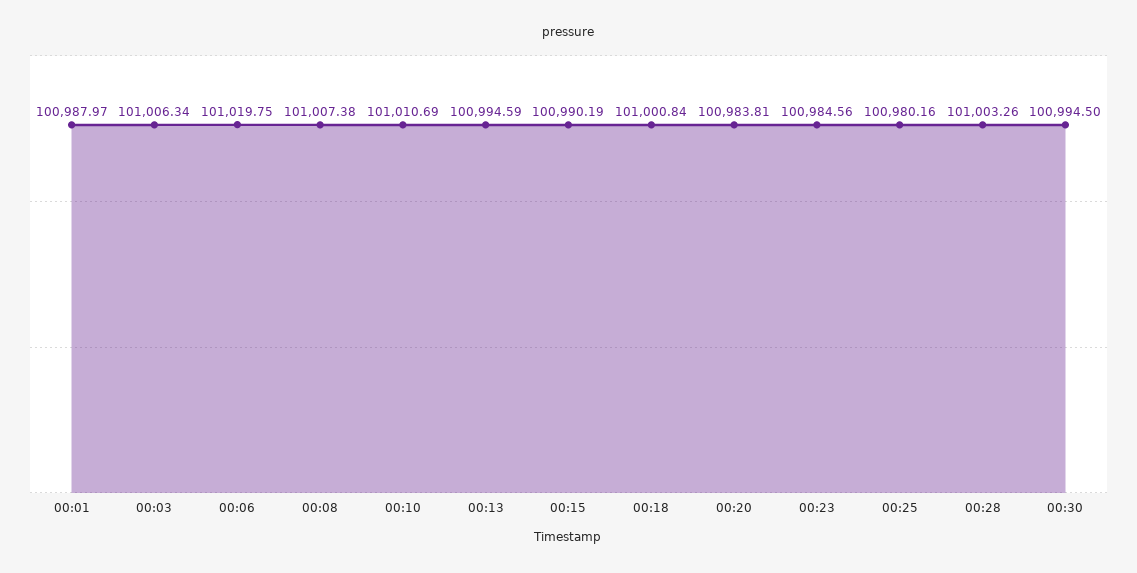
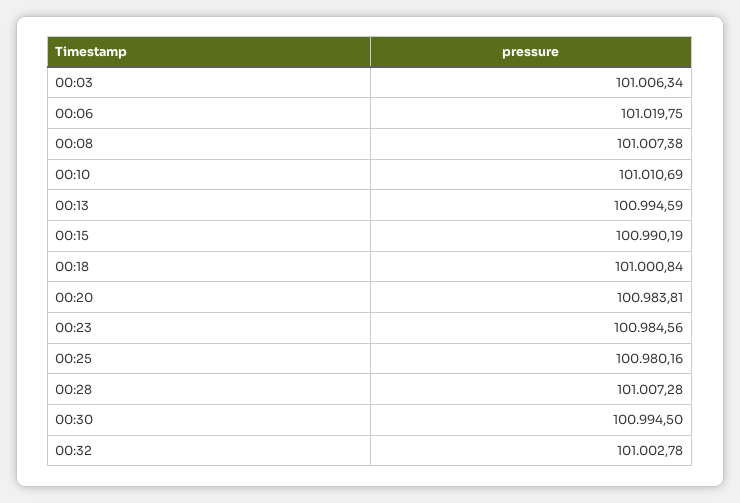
00:01: 100987.97 -> none
00:28: 101003.26 -> 101007.28
00:32: none -> 101002.78

